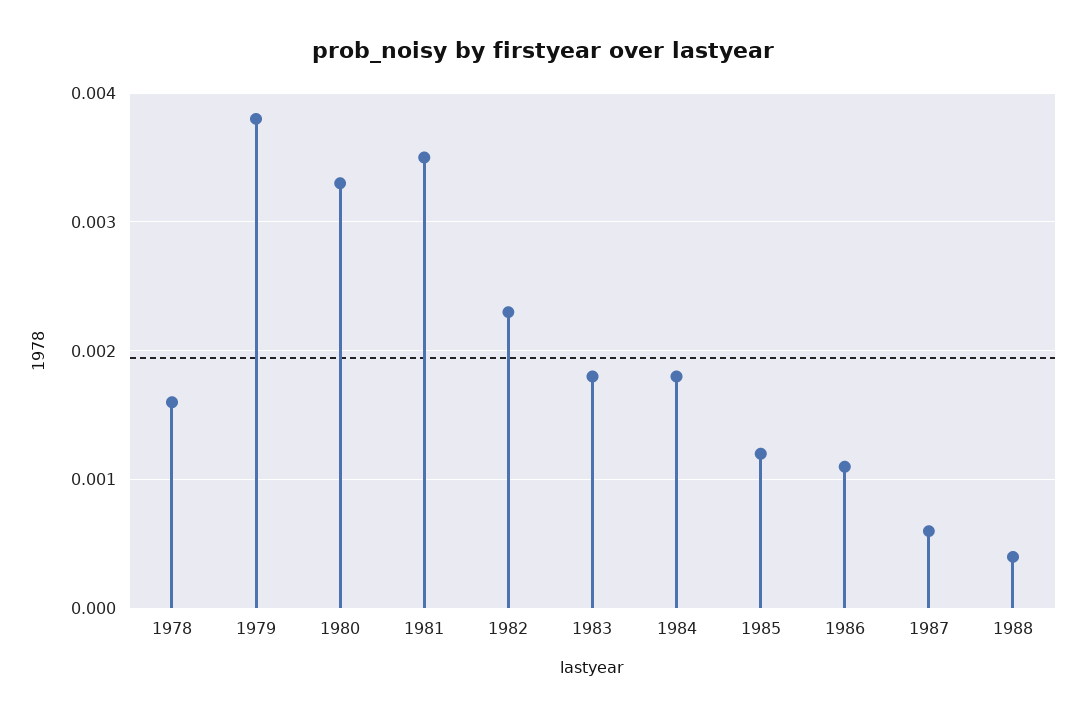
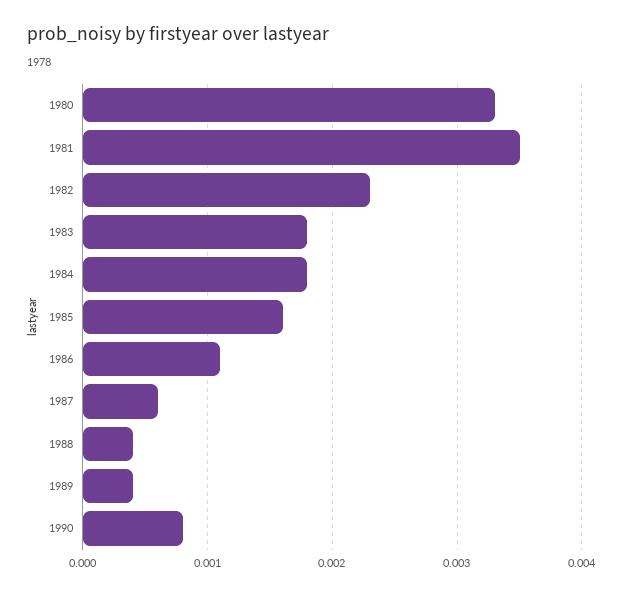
1978: 0.0016 -> none
1979: 0.0038 -> none
1985: 0.0012 -> 0.0016
1989: none -> 0.0004
1990: none -> 0.0008

